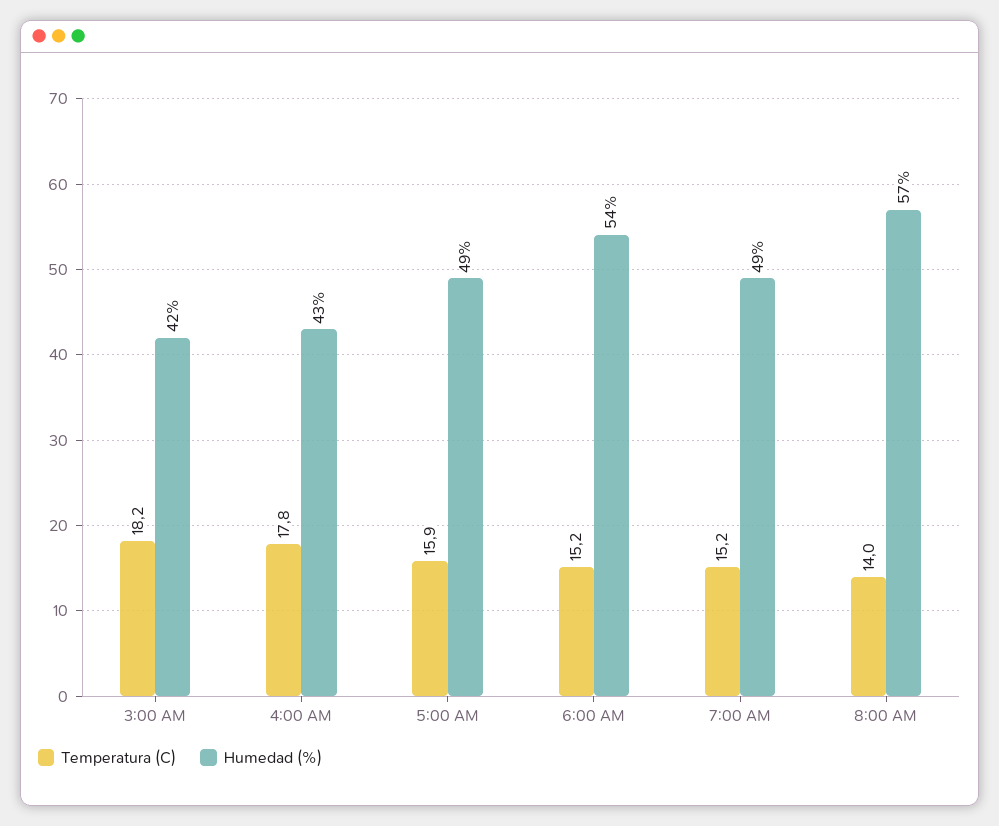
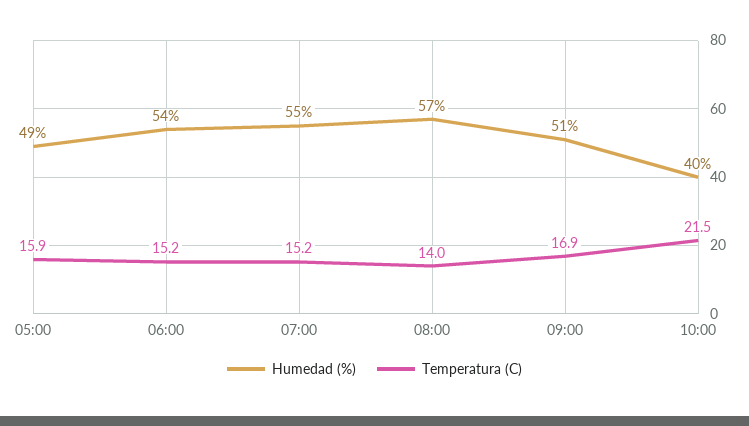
Temperatura (C), 3:00 AM: 18.2 -> none
Humedad (%), 3:00 AM: 42 -> none
Temperatura (C), 4:00 AM: 17.8 -> none
Humedad (%), 4:00 AM: 43 -> none
Humedad (%), 7:00 AM: 49 -> 55
Humedad (%), 09:00: none -> 51
Temperatura (C), 09:00: none -> 16.9
Humedad (%), 10:00: none -> 40
Temperatura (C), 10:00: none -> 21.5

